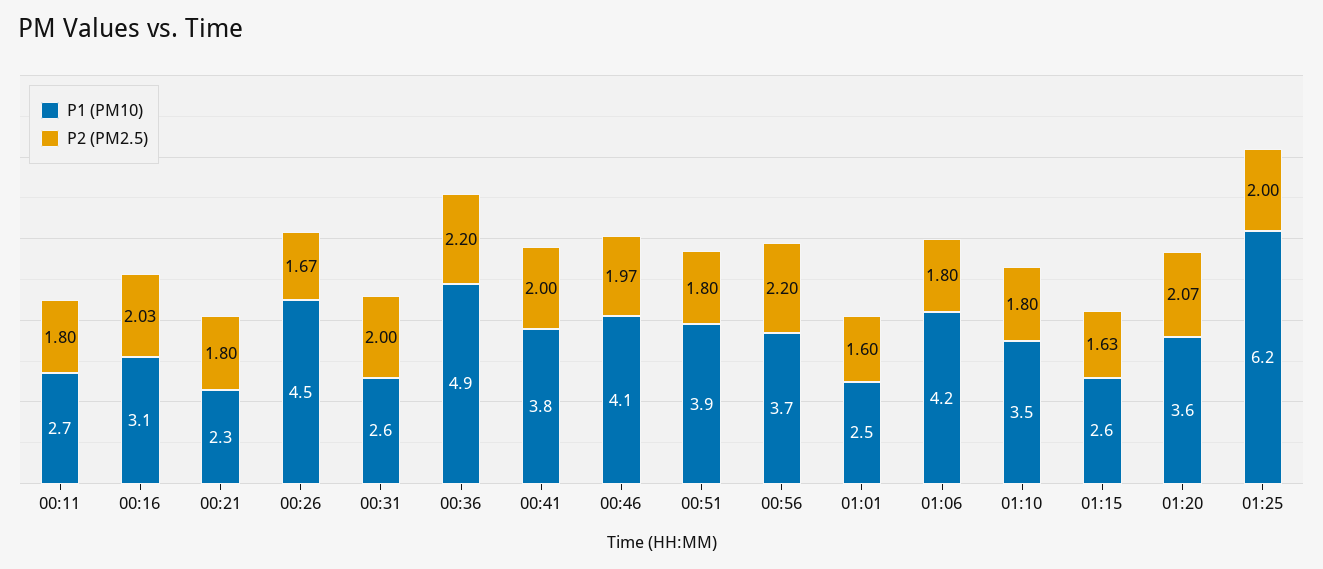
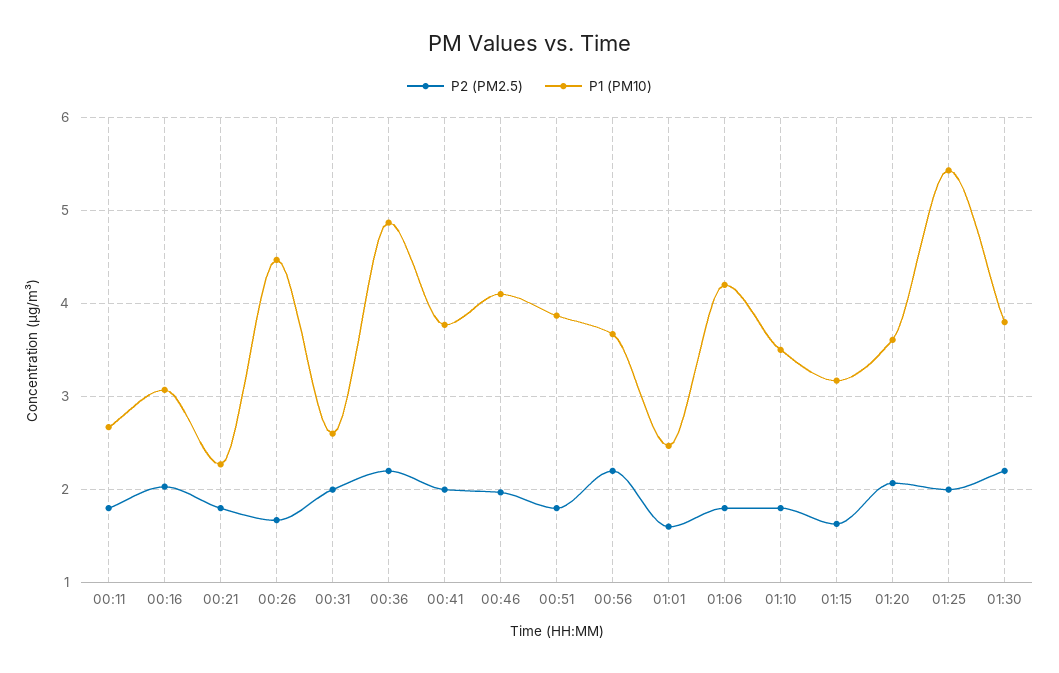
P1 (PM10), 01:15: 2.6 -> 3.2
P1 (PM10), 01:25: 6.2 -> 5.4
P2 (PM2.5), 01:30: none -> 2.2
P1 (PM10), 01:30: none -> 3.8

